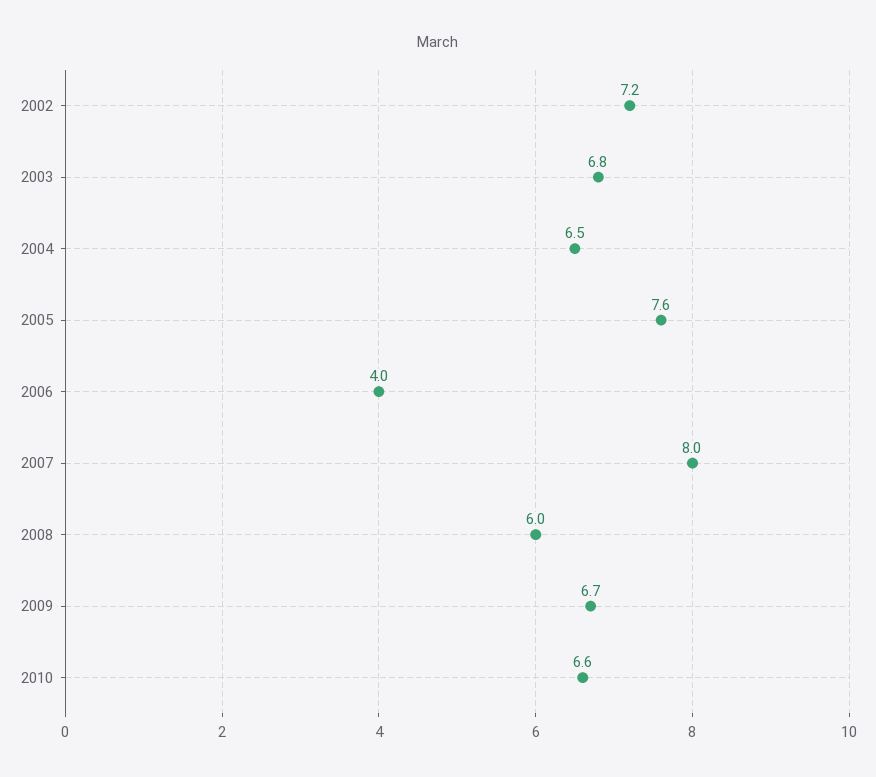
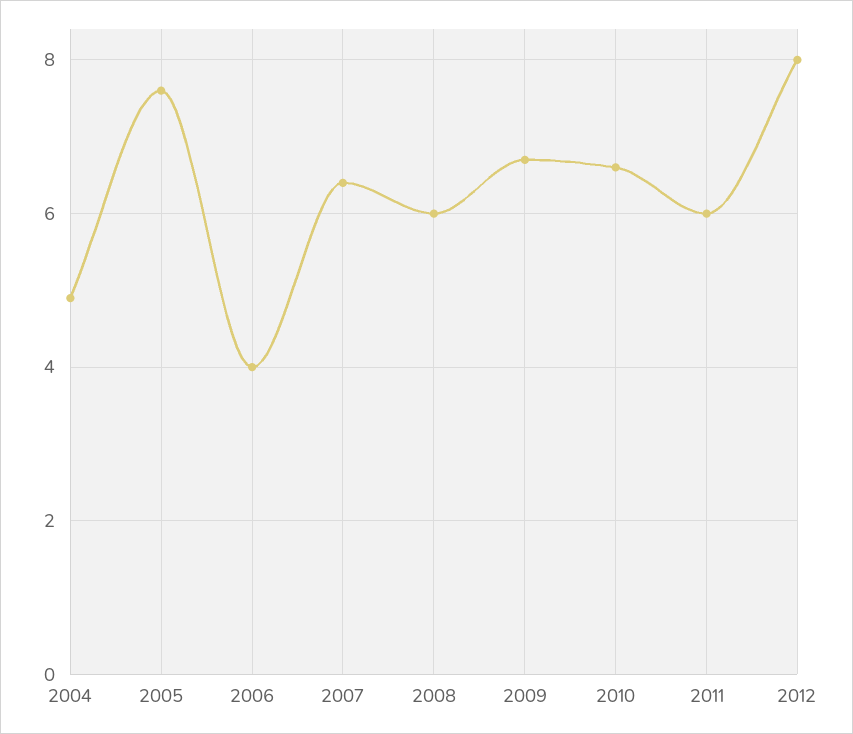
2002: 7.2 -> none
2003: 6.8 -> none
2004: 6.5 -> 5
2007: 8 -> 6.5
2011: none -> 6
2012: none -> 8

